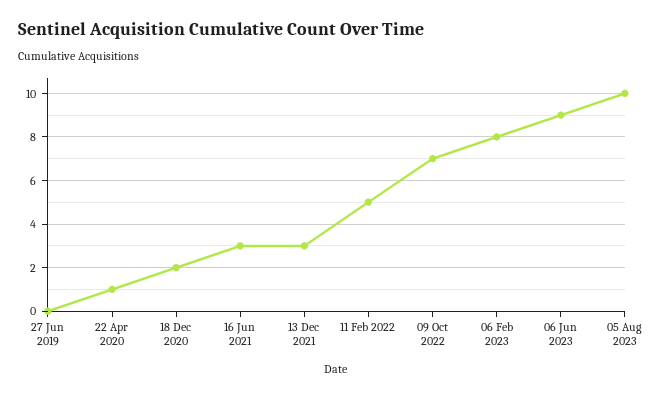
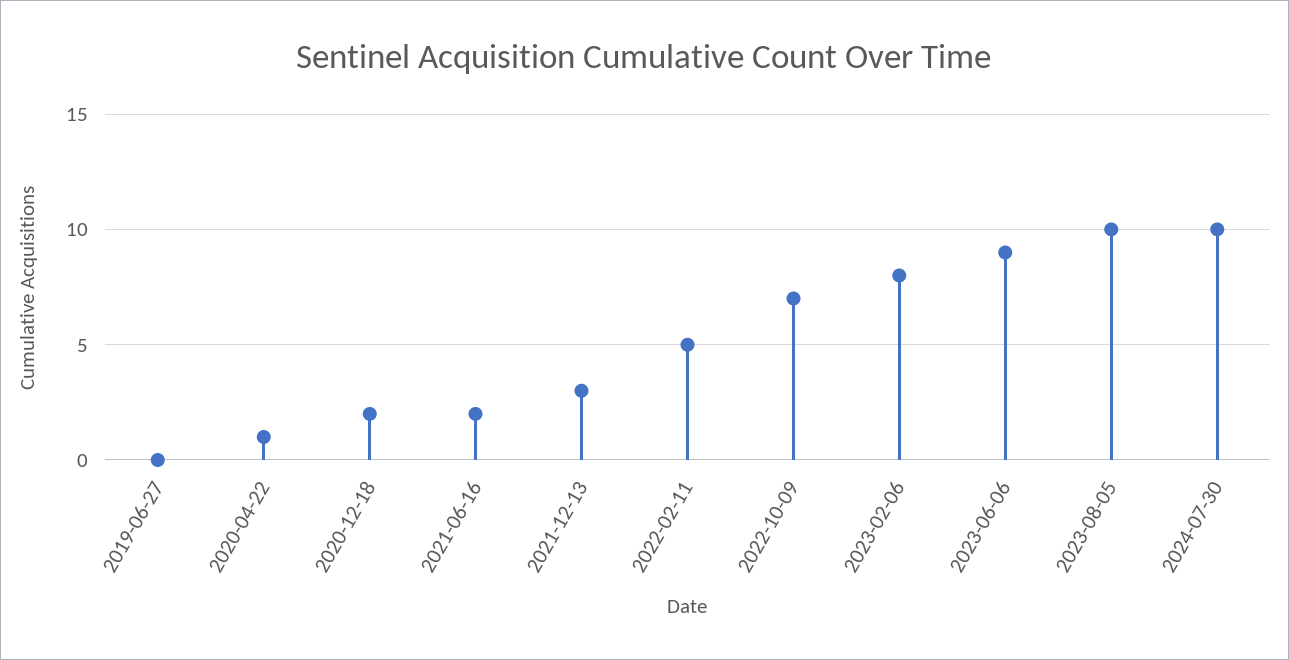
16 Jun 2021: 3 -> 2
2024-07-30: none -> 10

